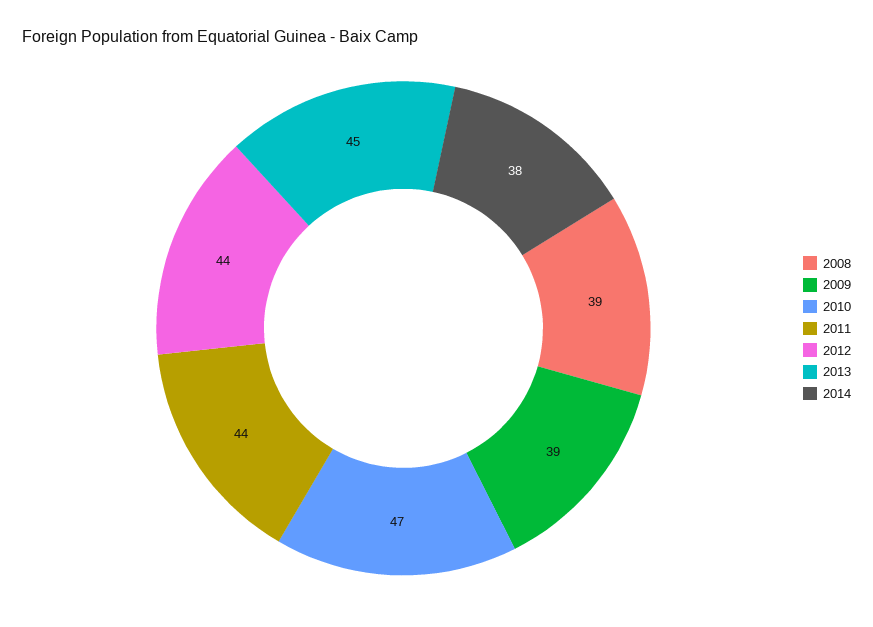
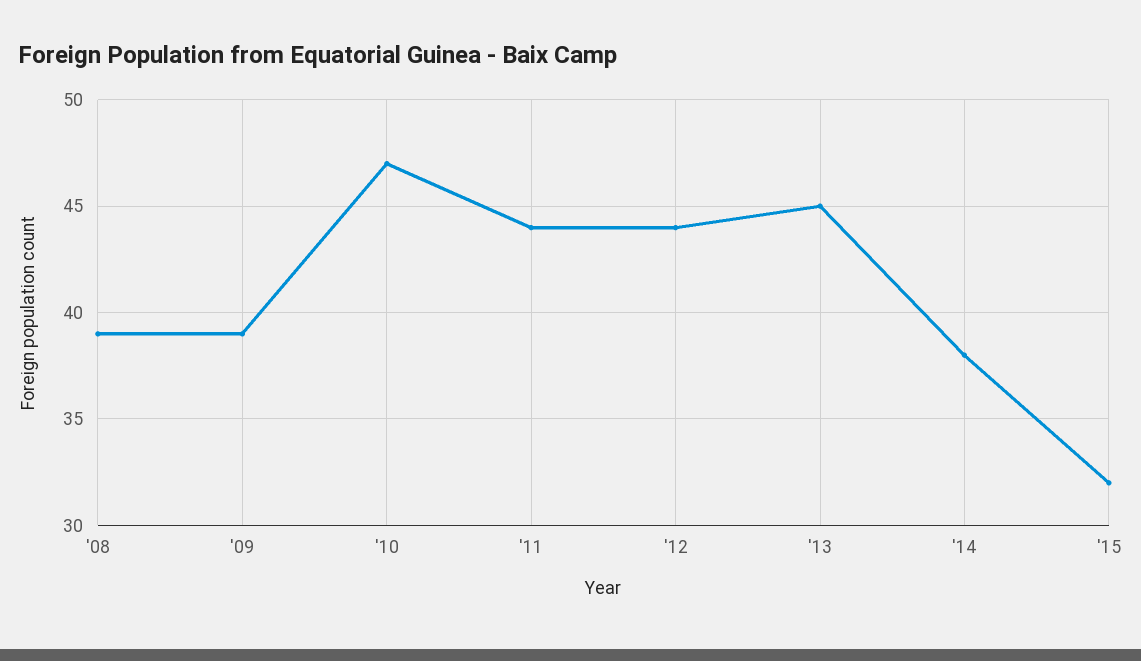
'15: none -> 32

